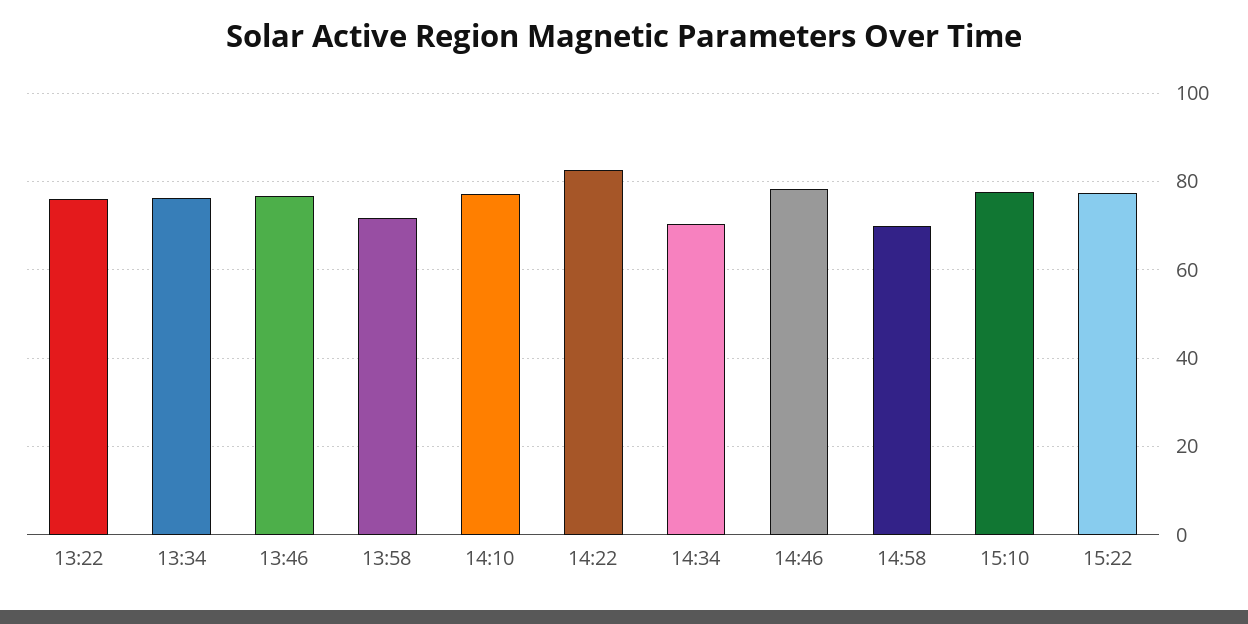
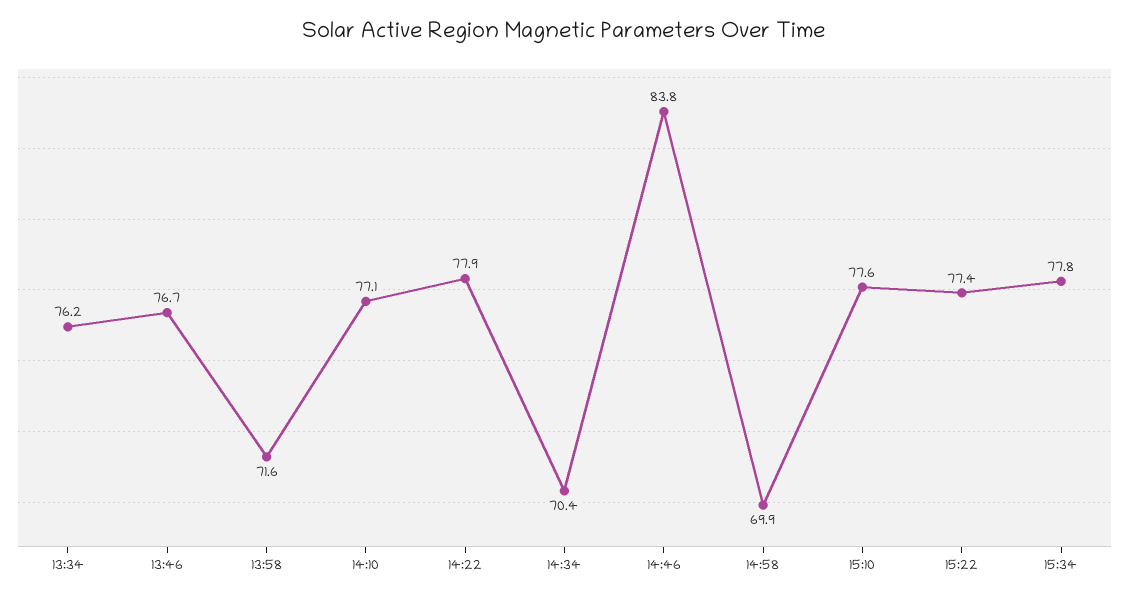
13:22: 76 -> none
14:22: 82 -> 77.9
14:46: 78 -> 83.8
15:34: none -> 77.8

